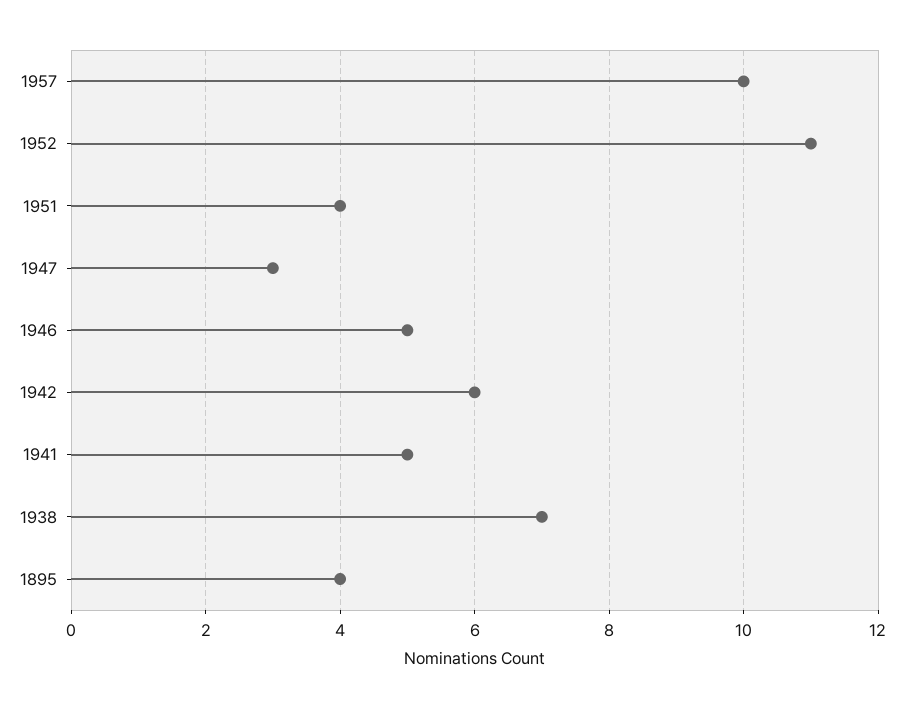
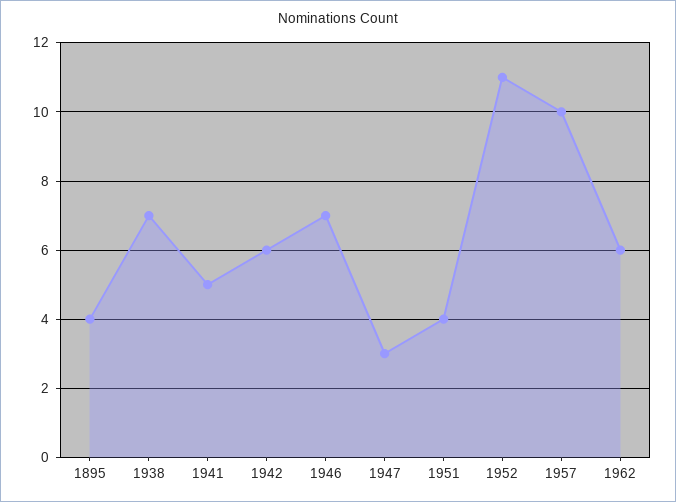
1946: 5 -> 7
1962: none -> 6

